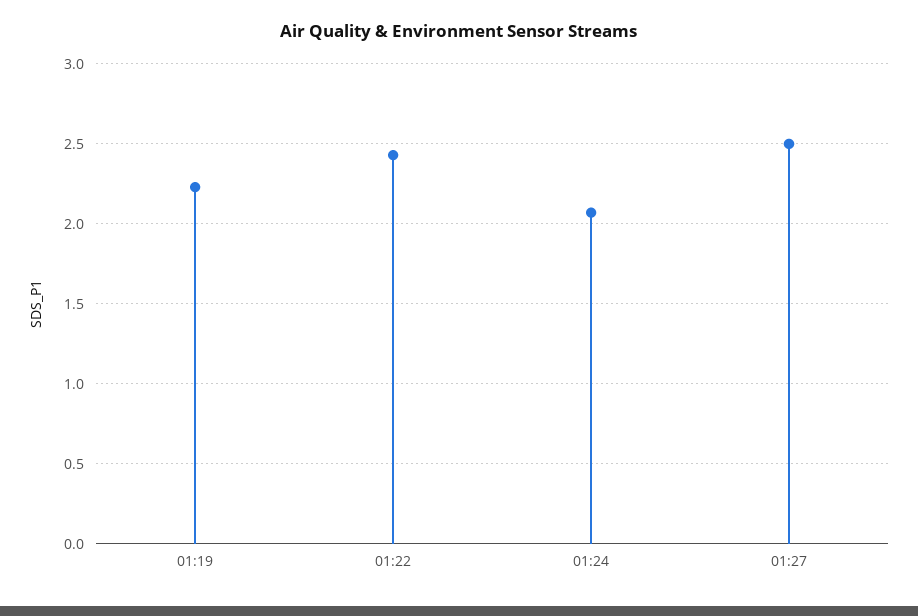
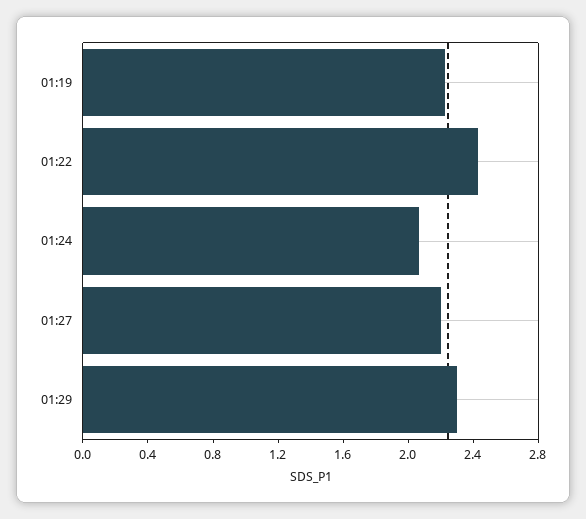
01:27: 2.5 -> 2.2
01:29: none -> 2.3

